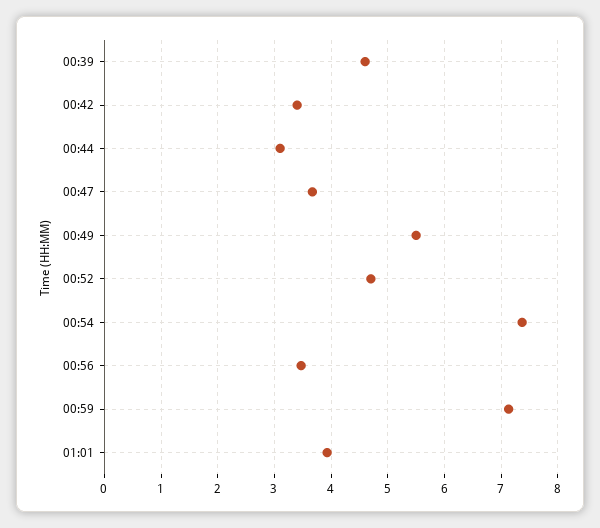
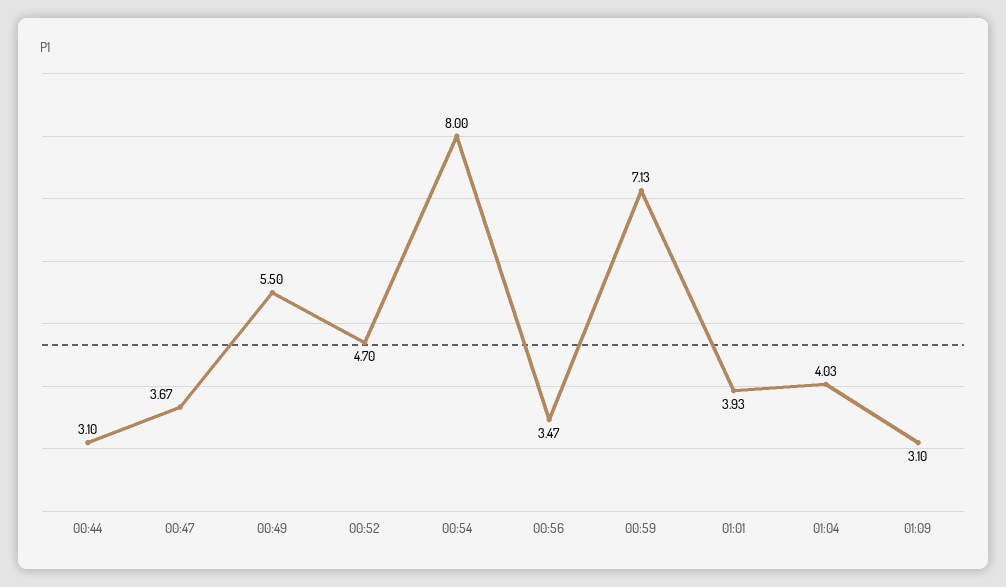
00:39: 4.6 -> none
00:42: 3.4 -> none
00:54: 7.4 -> 8
01:04: none -> 4.03
01:09: none -> 3.1

